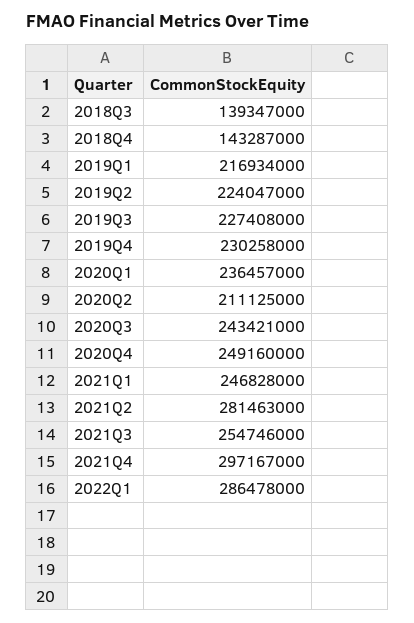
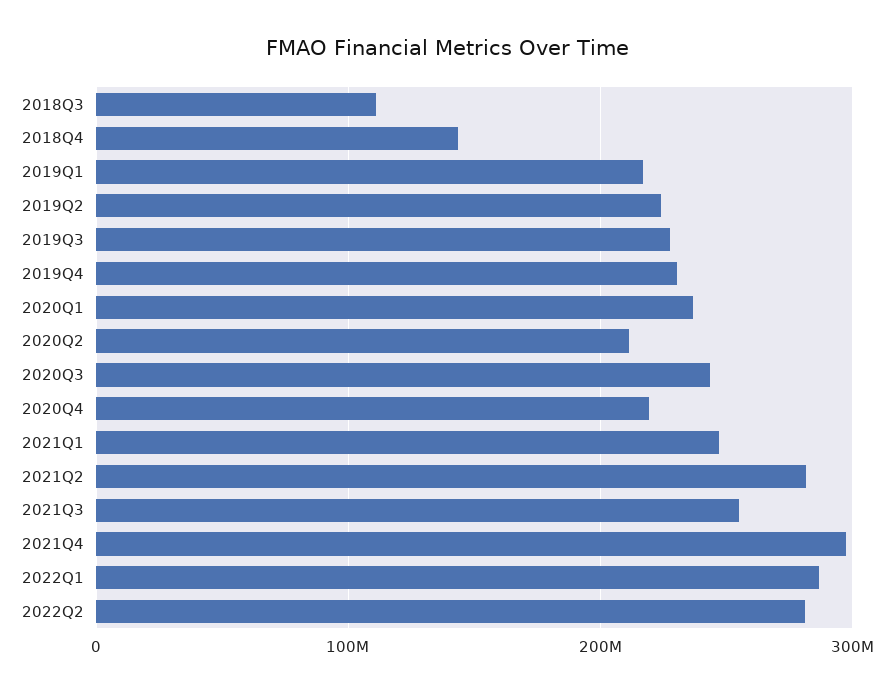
2018Q3: 139347000 -> 110000000
2020Q4: 249160000 -> 220000000
2022Q2: none -> 280000000

